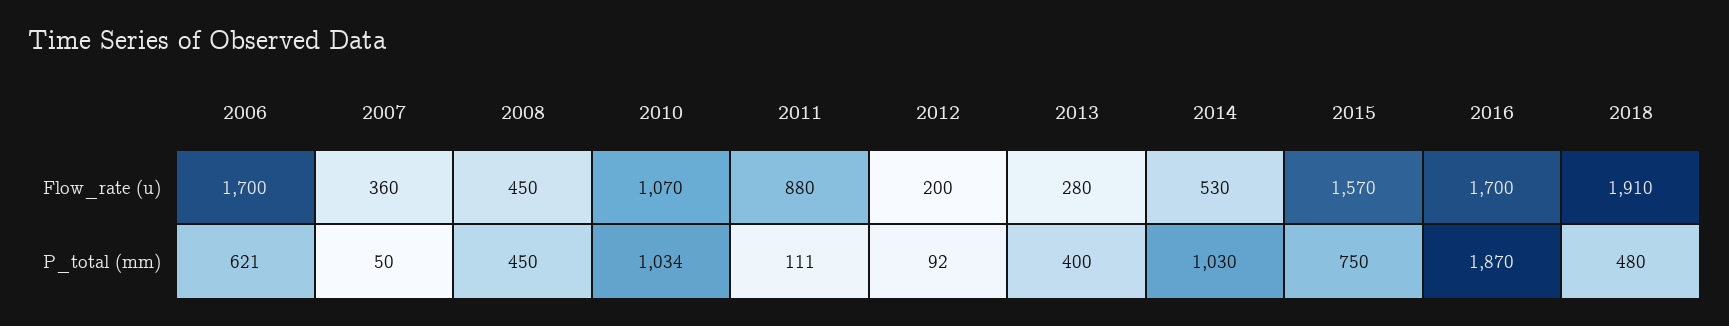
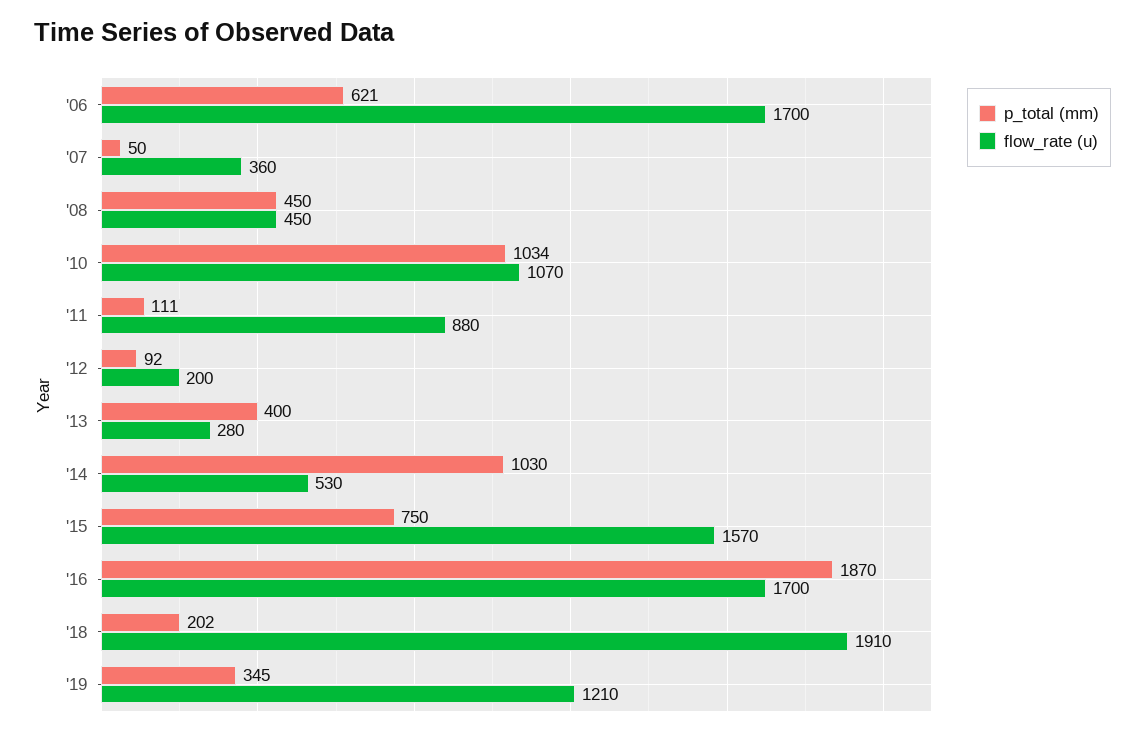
P_total (mm), 2018: 480 -> 202
P_total (mm), '19: none -> 345
Flow_rate (u), '19: none -> 1210

